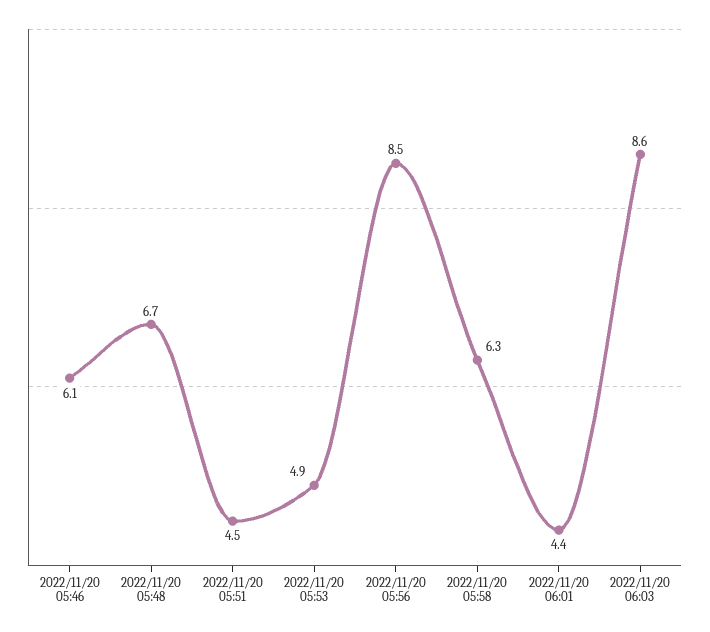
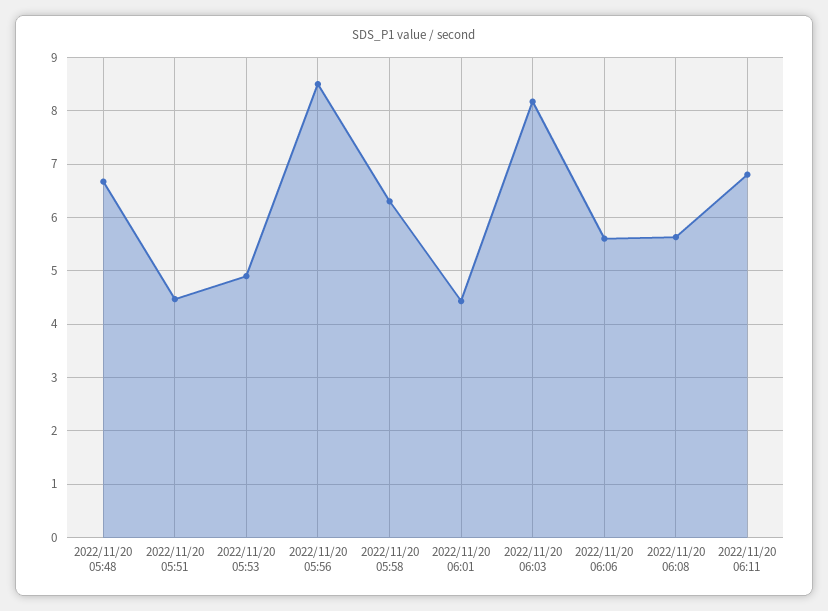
2022/11/20 05:46: 6.1 -> none
2022/11/20 06:03: 8.6 -> 8.2
2022/11/20 06:06: none -> 5.6
2022/11/20 06:08: none -> 5.6
2022/11/20 06:11: none -> 6.8

